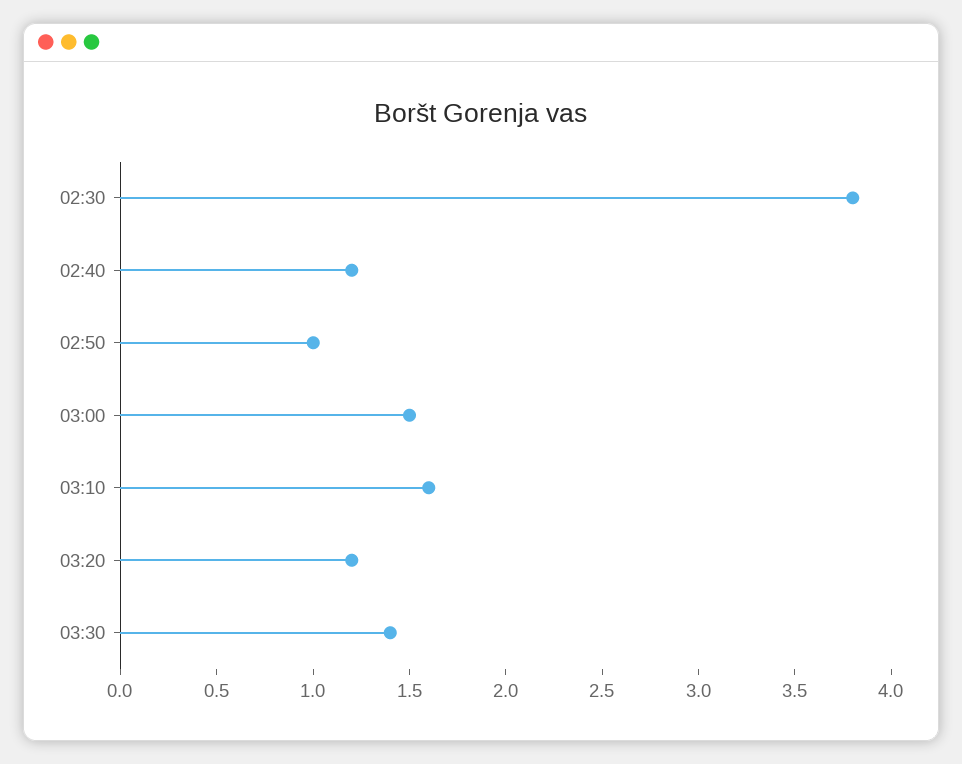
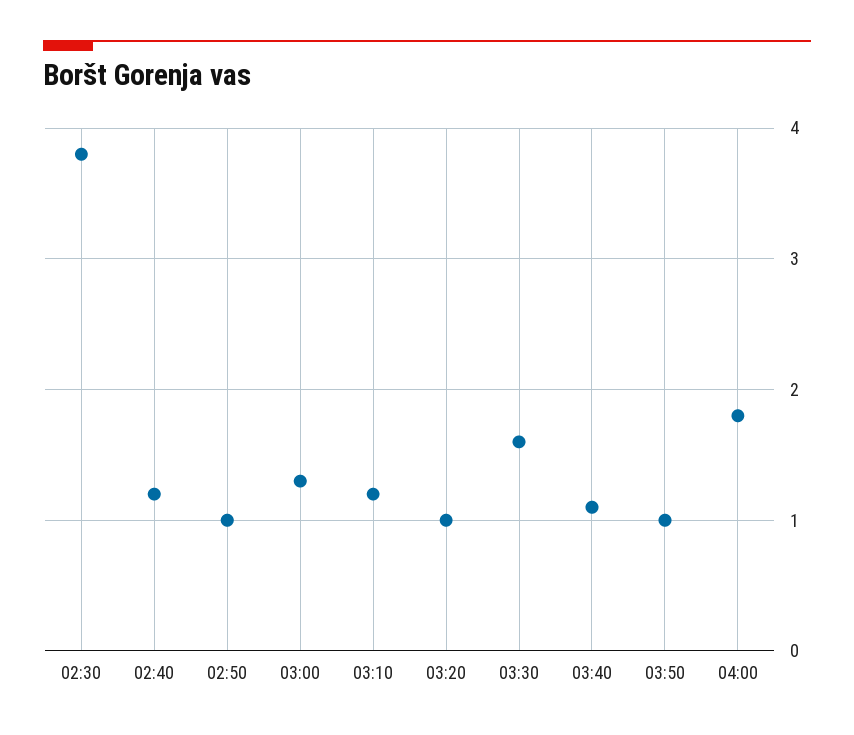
03:00: 1.5 -> 1.3
03:10: 1.6 -> 1.2
03:20: 1.2 -> 1
03:30: 1.4 -> 1.6
03:40: none -> 1.1
03:50: none -> 1
04:00: none -> 1.8

